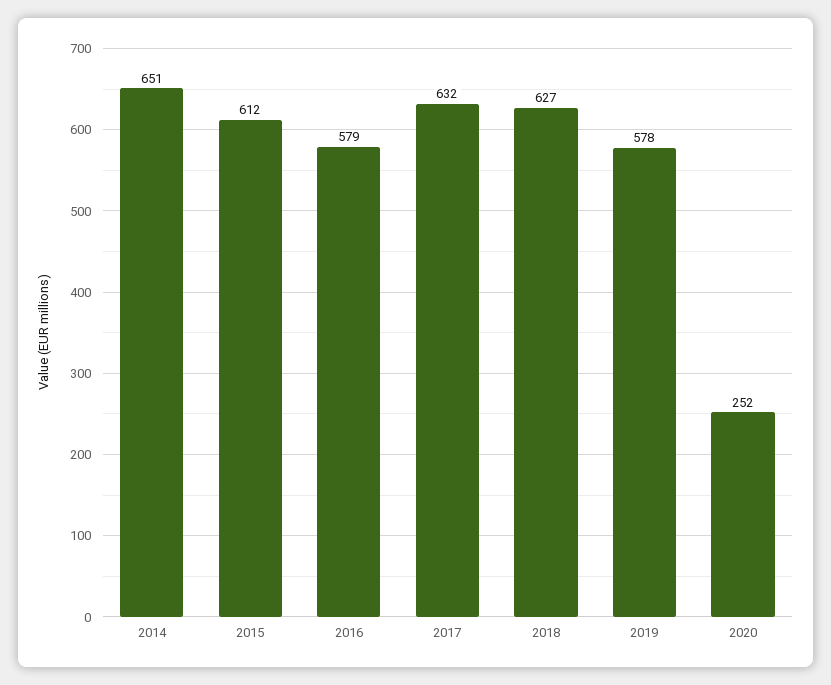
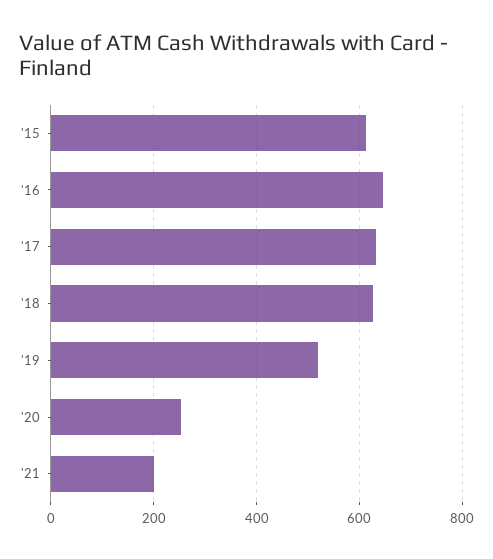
2014: 651 -> none
2016: 579 -> 640
2019: 578 -> 520
'21: none -> 200

